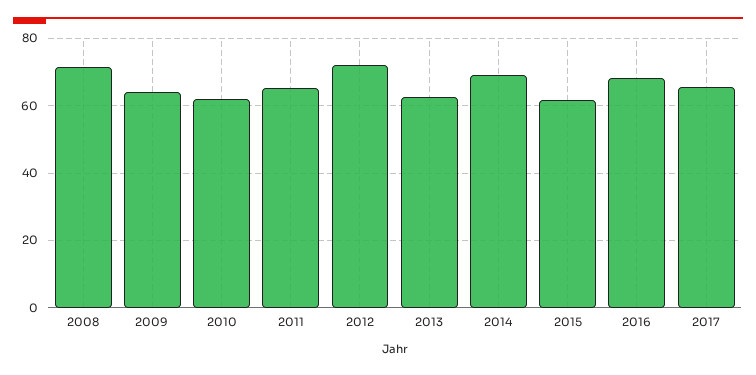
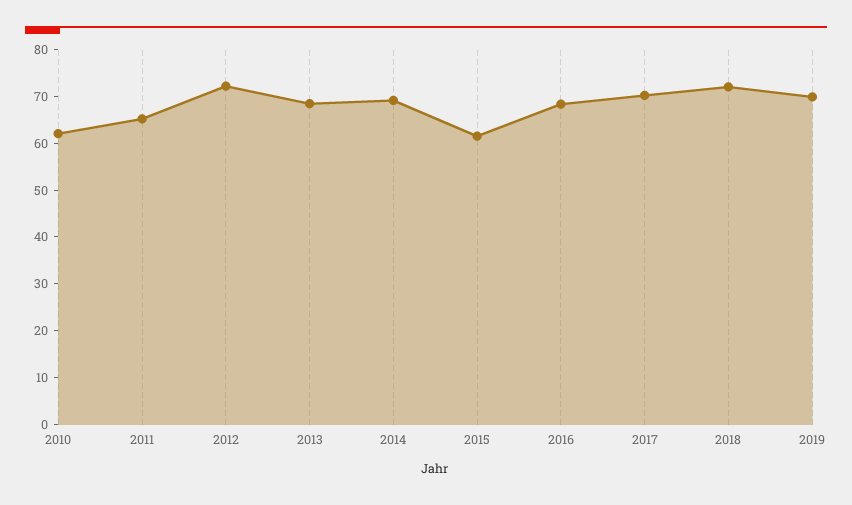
2008: 72 -> none
2009: 64 -> none
2013: 62 -> 68
2017: 66 -> 70
2018: none -> 72
2019: none -> 70

